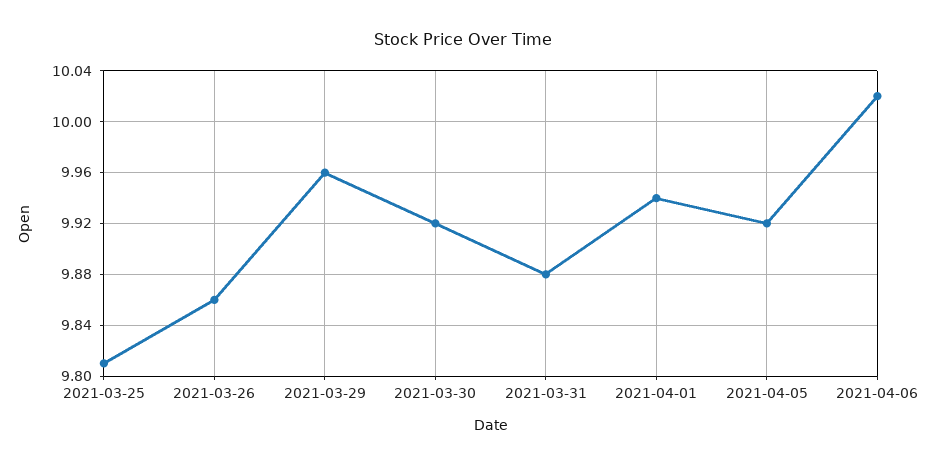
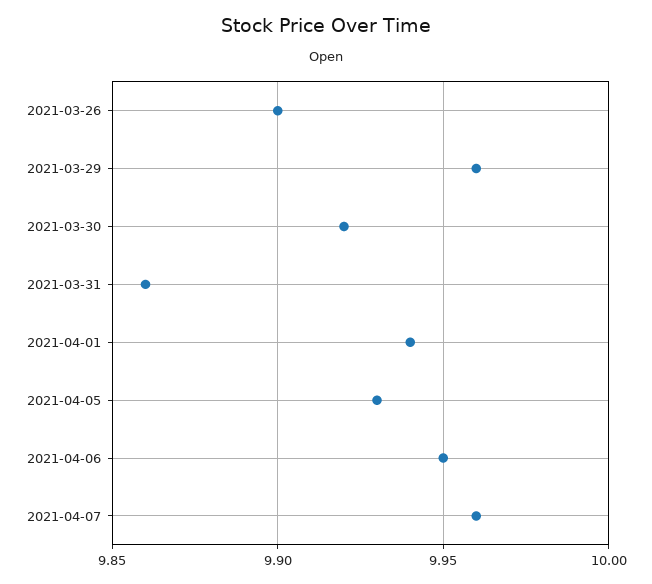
2021-03-25: 9.81 -> none
2021-03-26: 9.86 -> 9.9
2021-03-31: 9.88 -> 9.86
2021-04-05: 9.92 -> 9.93
2021-04-06: 10.02 -> 9.95
2021-04-07: none -> 9.96

